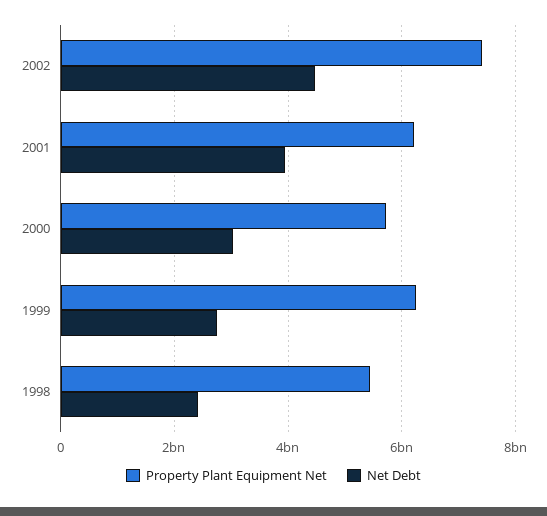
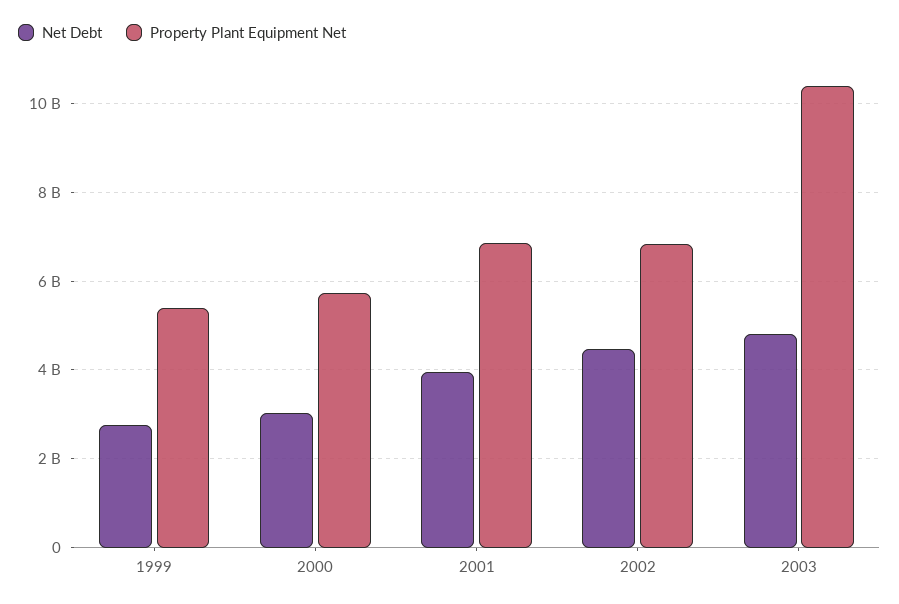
Property Plant Equipment Net, 2002: 7400000000 -> 6800000000
Property Plant Equipment Net, 2001: 6200000000 -> 6800000000
Property Plant Equipment Net, 1999: 6200000000 -> 5400000000
Property Plant Equipment Net, 1998: 5400000000 -> none
Net Debt, 1998: 2400000000 -> none
Net Debt, 2003: none -> 4800000000
Property Plant Equipment Net, 2003: none -> 10400000000

